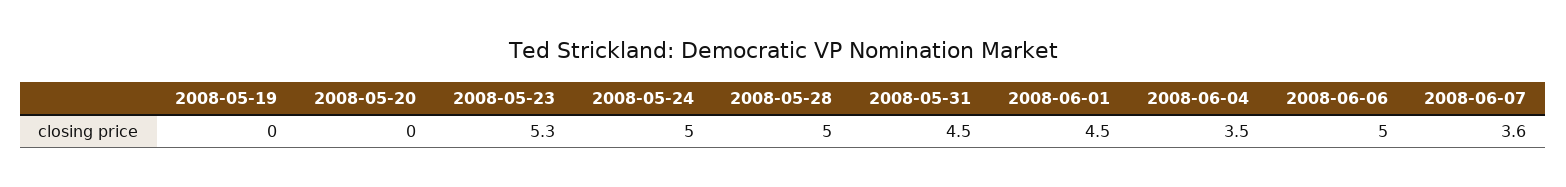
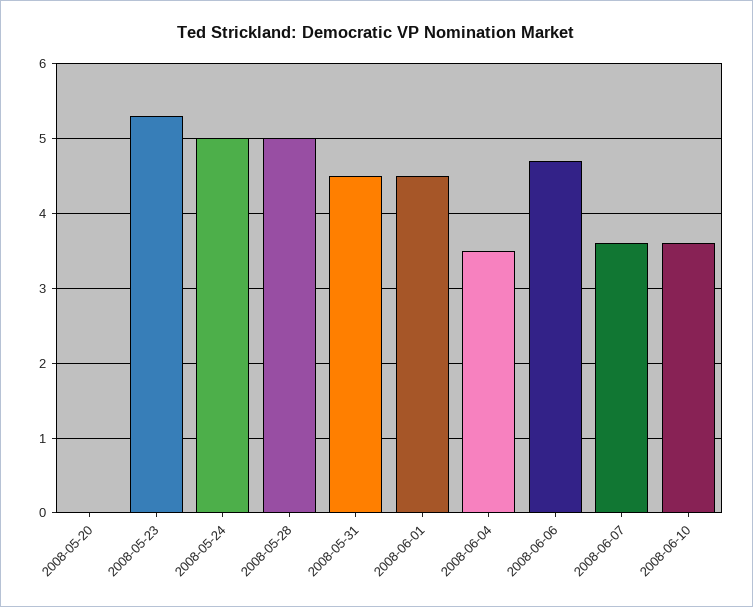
2008-05-19: 0 -> none
2008-06-06: 5 -> 4.7
2008-06-10: none -> 3.6

